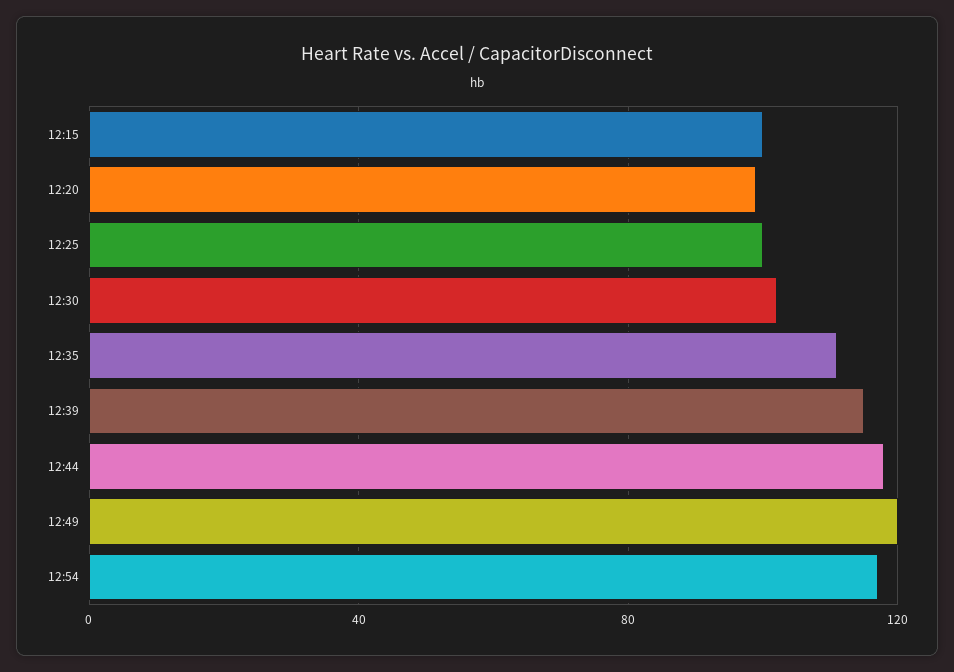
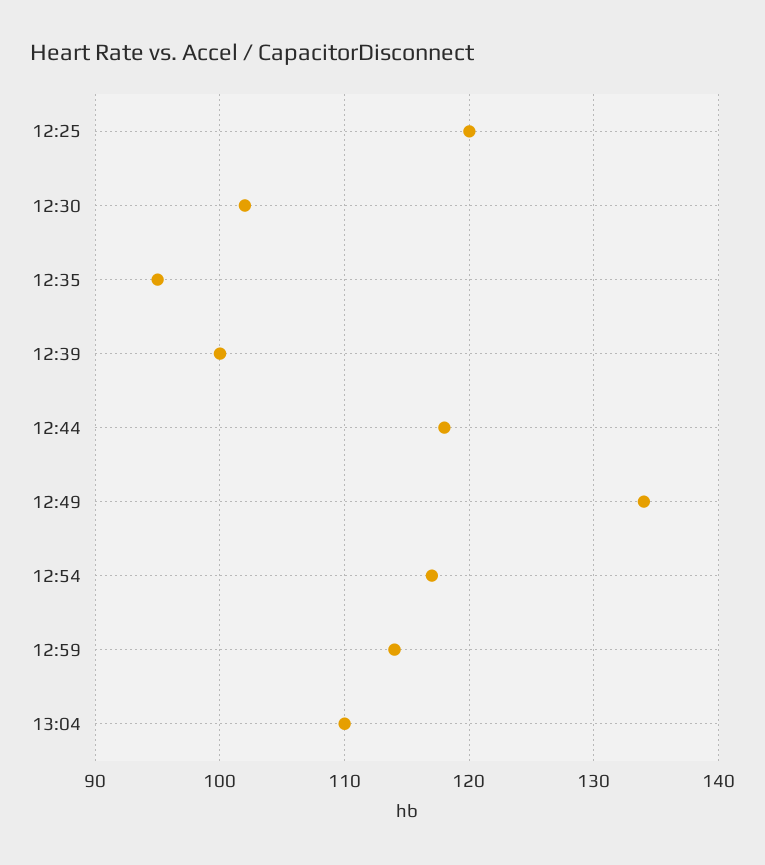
12:15: 100 -> none
12:20: 100 -> none
12:25: 100 -> 120
12:35: 110 -> 95
12:39: 115 -> 100
12:49: 120 -> 134
12:59: none -> 114
13:04: none -> 110

